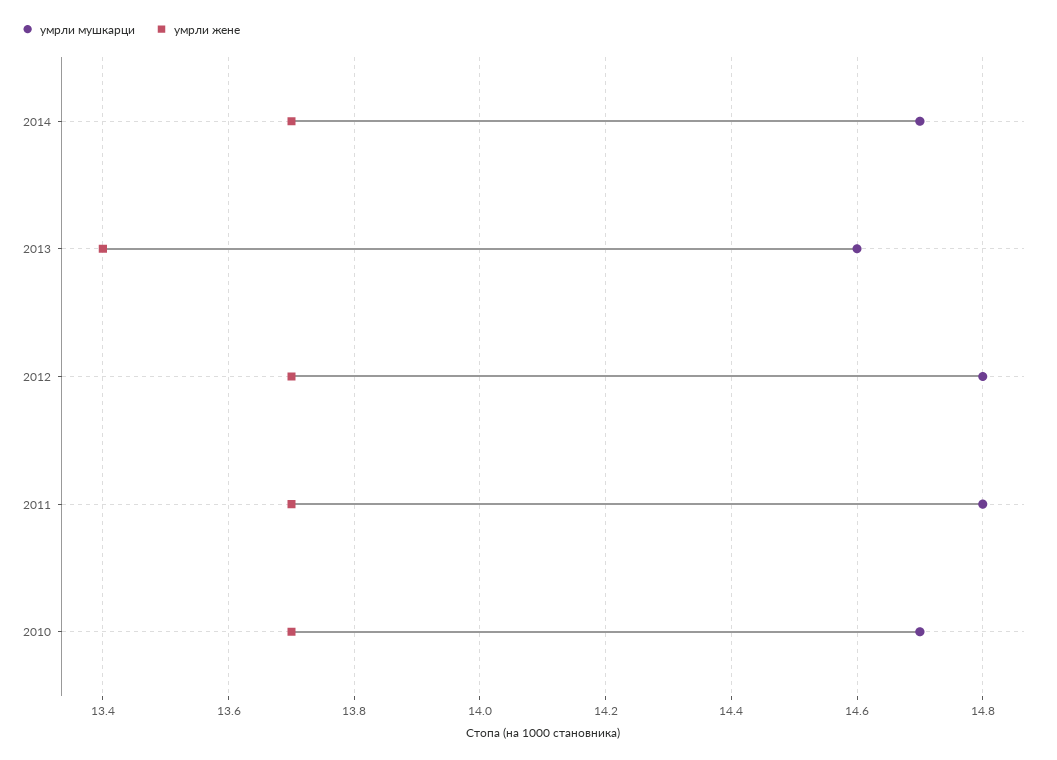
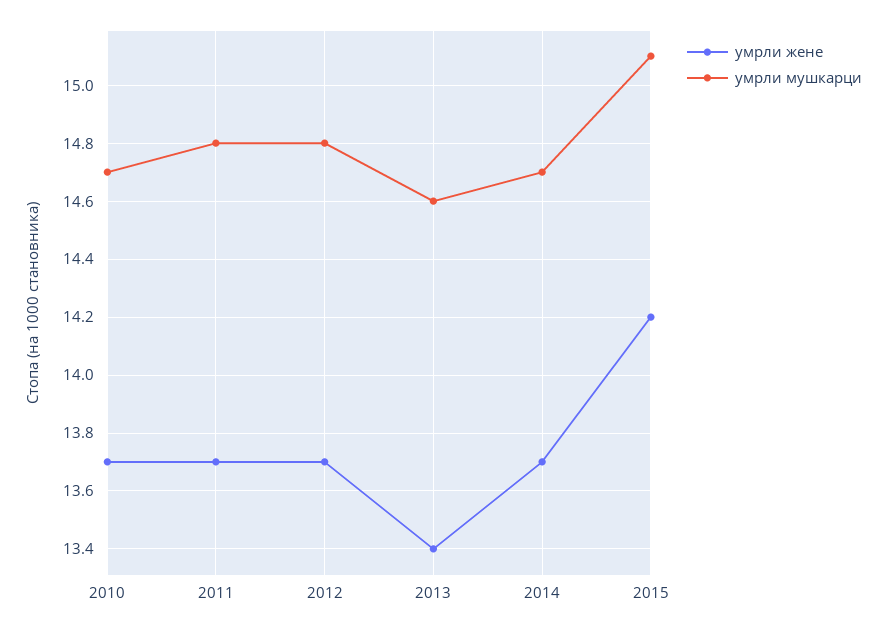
умрли жене, 2015: none -> 14.2
умрли мушкарци, 2015: none -> 15.1

